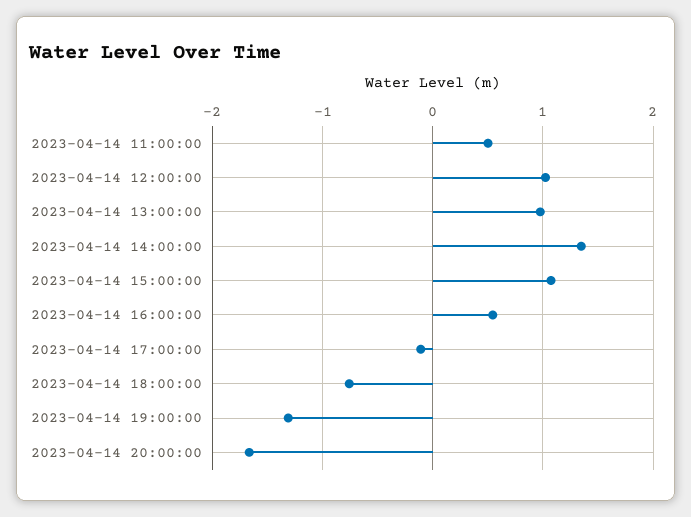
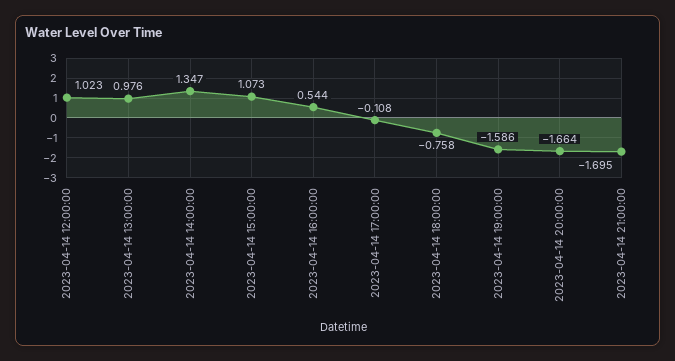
2023-04-14 11:00:00: 0.5 -> none
2023-04-14 19:00:00: -1.3 -> -1.586
2023-04-14 21:00:00: none -> -1.695

